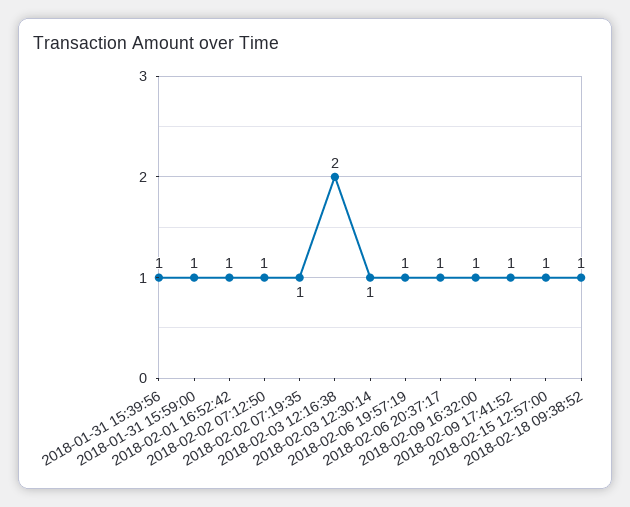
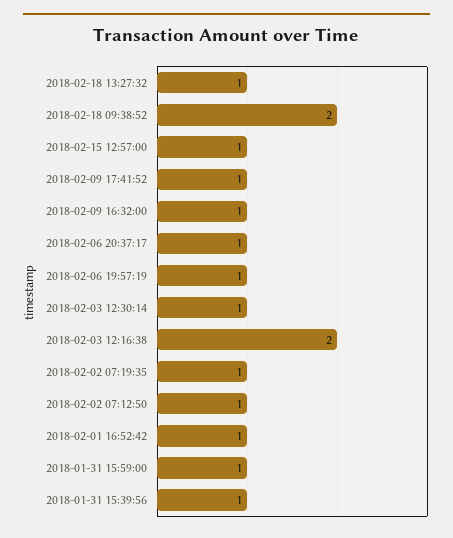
2018-02-18 09:38:52: 1 -> 2
2018-02-18 13:27:32: none -> 1

